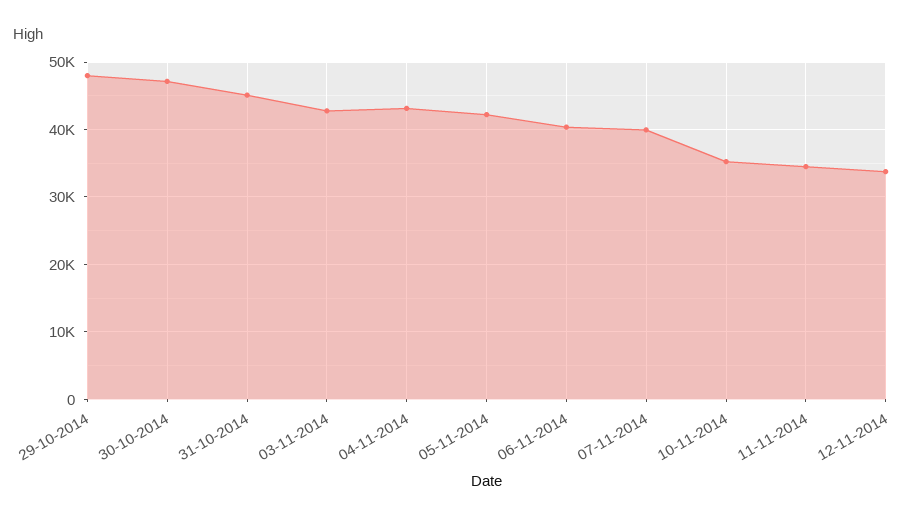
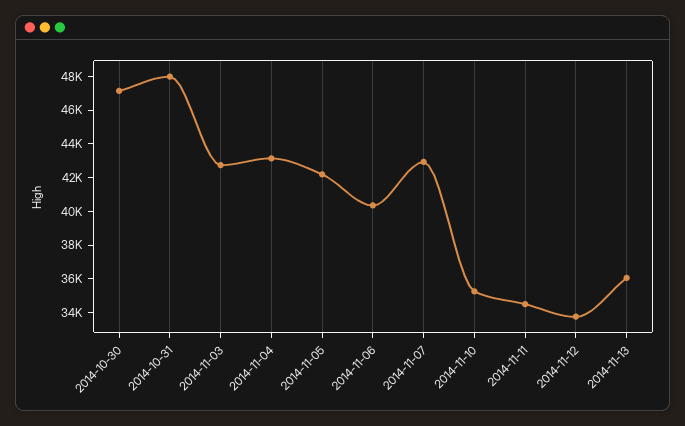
29-10-2014: 48000 -> none
31-10-2014: 45000 -> 48000
07-11-2014: 40000 -> 43000
2014-11-13: none -> 36000

